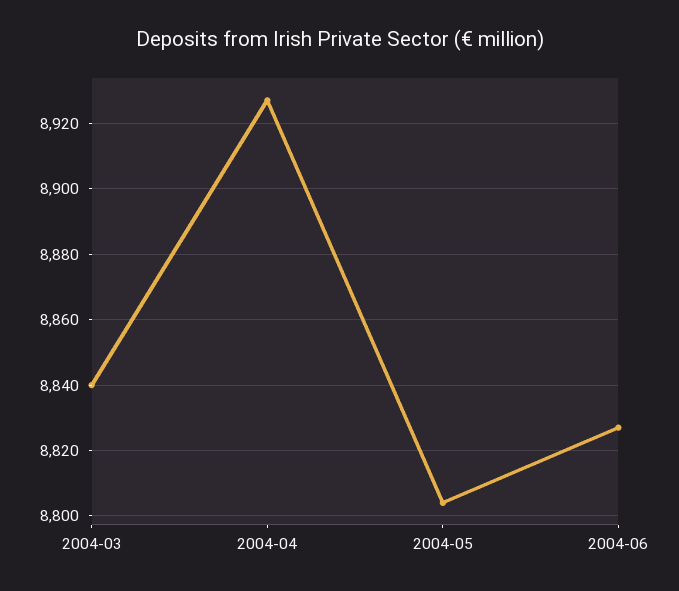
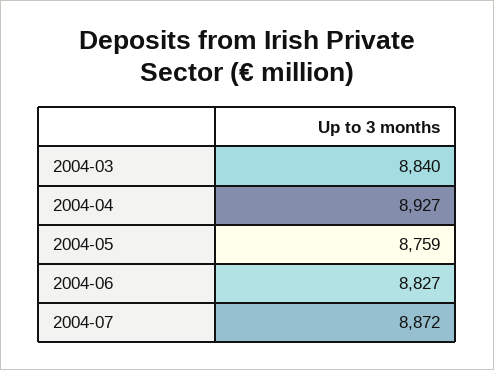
2004-05: 8805 -> 8759
2004-07: none -> 8872

